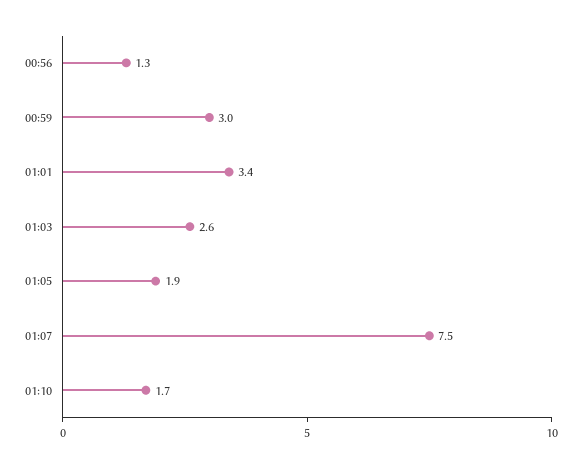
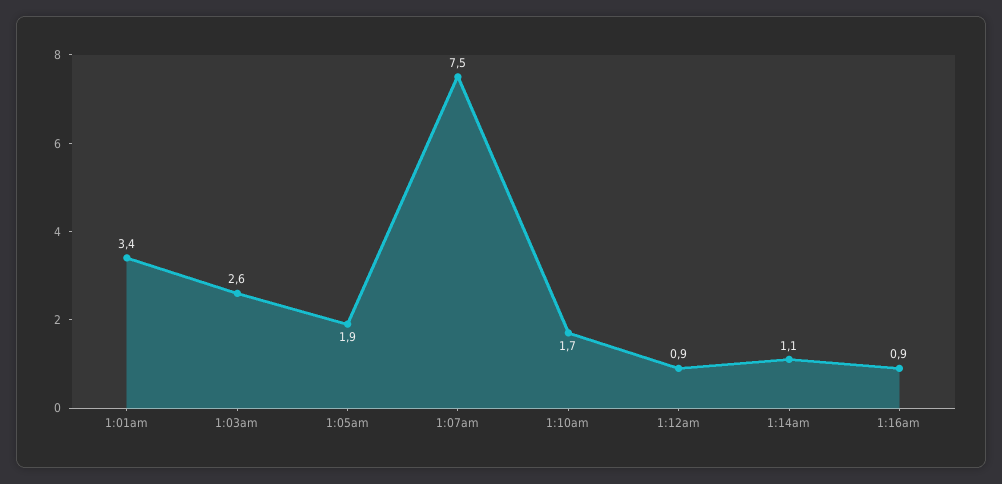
00:56: 1.3 -> none
00:59: 3 -> none
1:12am: none -> 0.9
1:14am: none -> 1.1
1:16am: none -> 0.9

